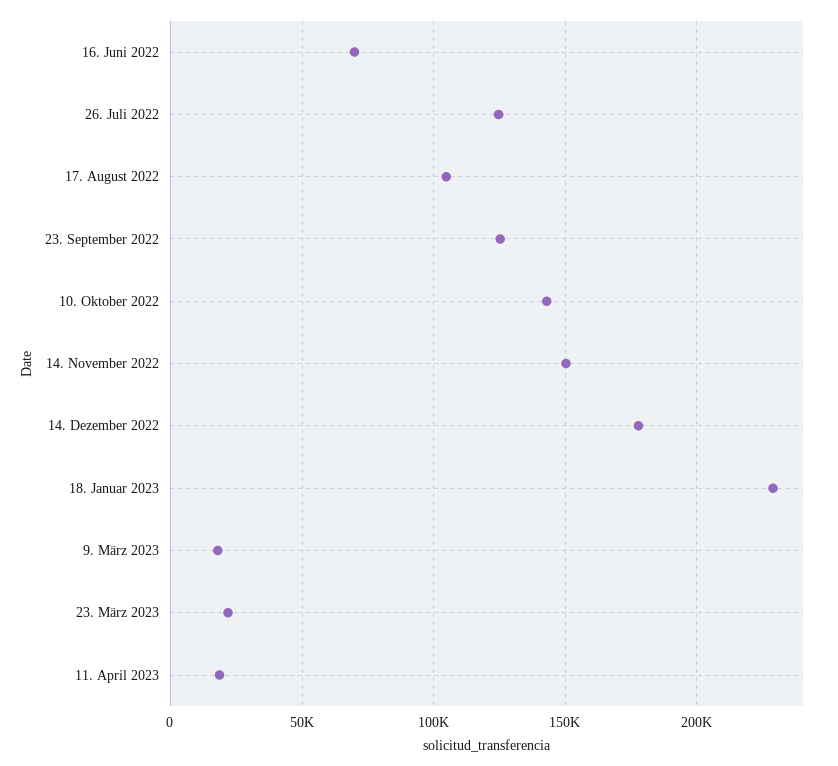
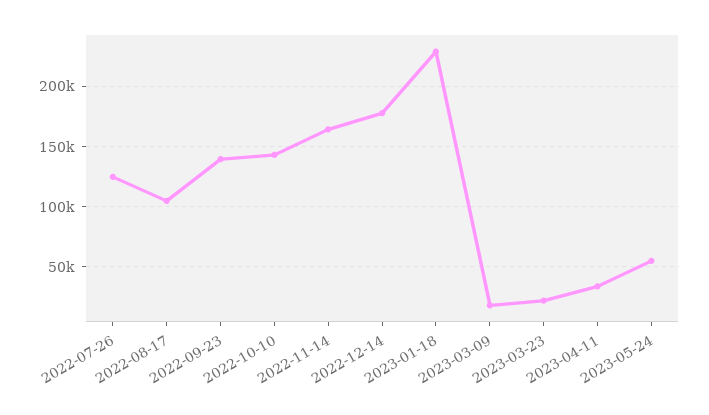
16. Juni 2022: 70000 -> none
23. September 2022: 125000 -> 140000
14. November 2022: 150000 -> 165000
11. April 2023: 20000 -> 35000
2023-05-24: none -> 55000

